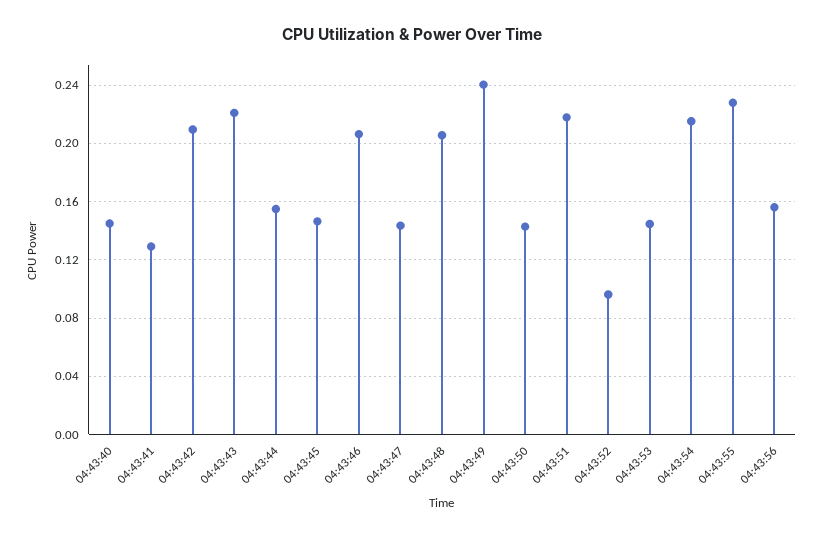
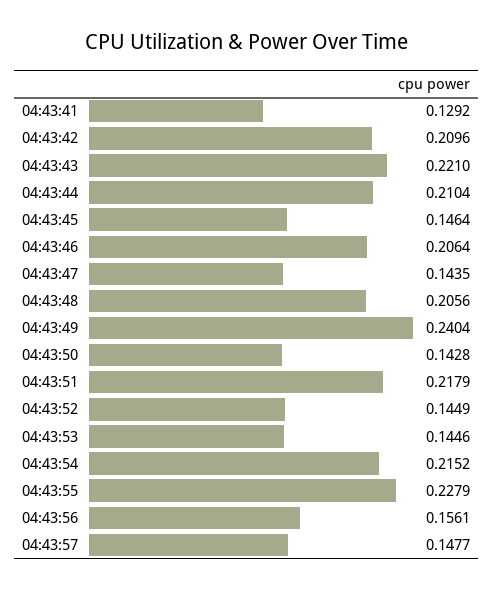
04:43:40: 0.145 -> none
04:43:44: 0.155 -> 0.2104
04:43:52: 0.095 -> 0.1449
04:43:57: none -> 0.1477

